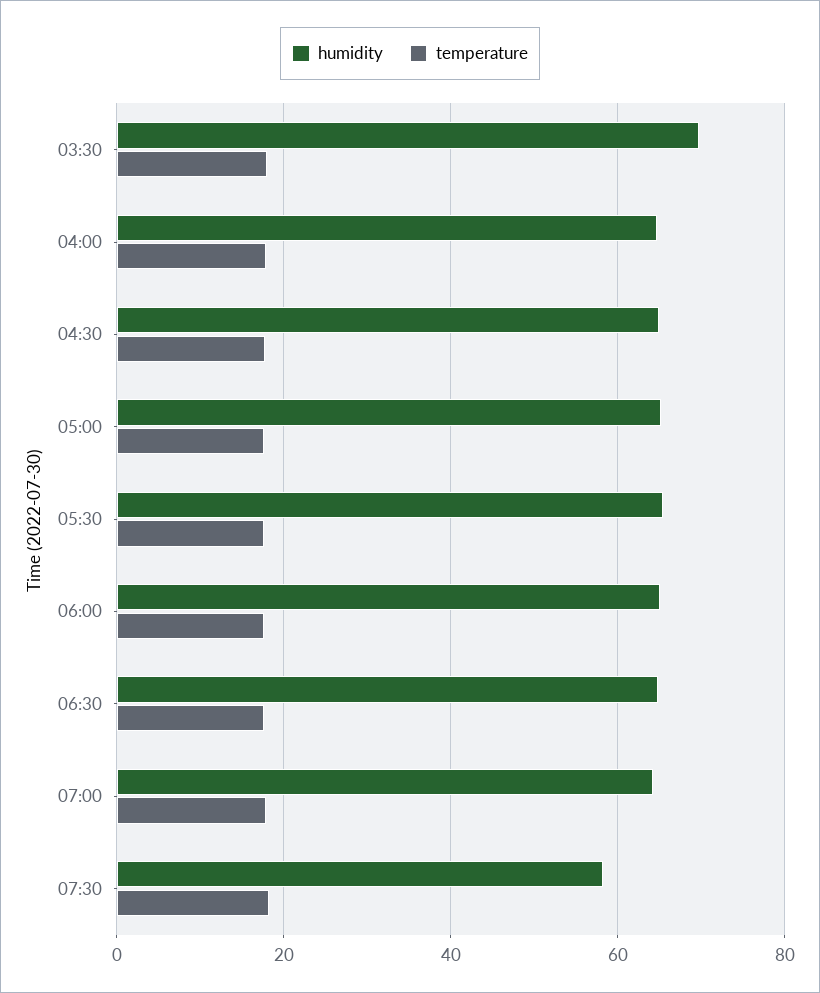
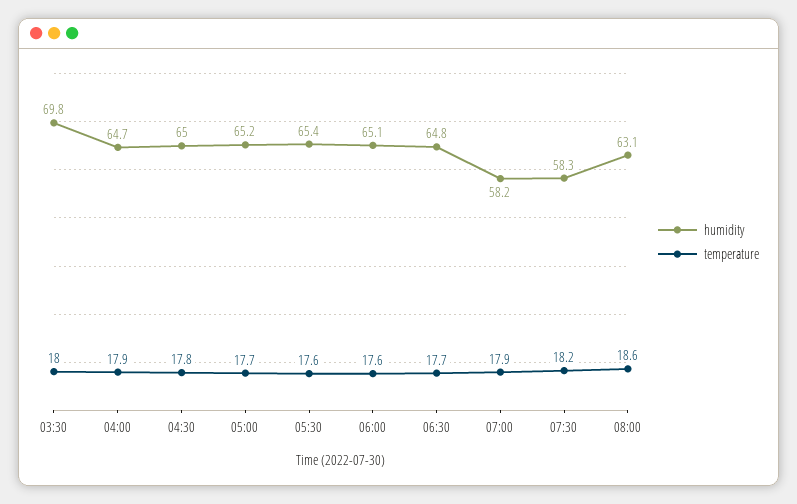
humidity, 07:00: 64 -> 58.2
humidity, 08:00: none -> 63.1
temperature, 08:00: none -> 18.6

